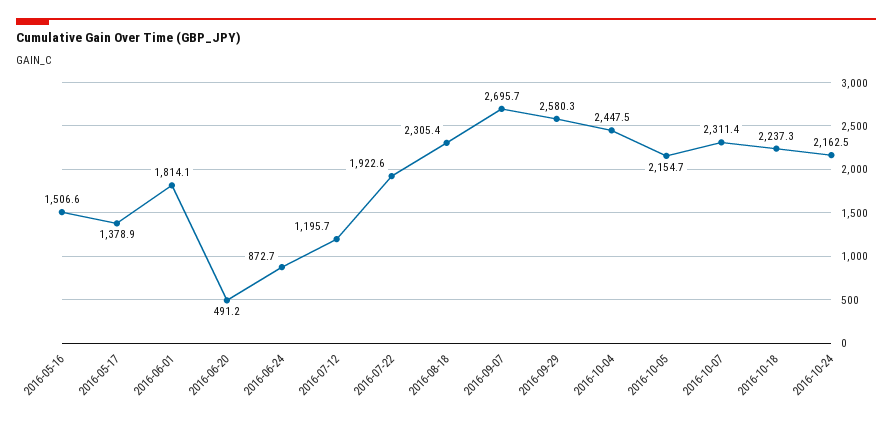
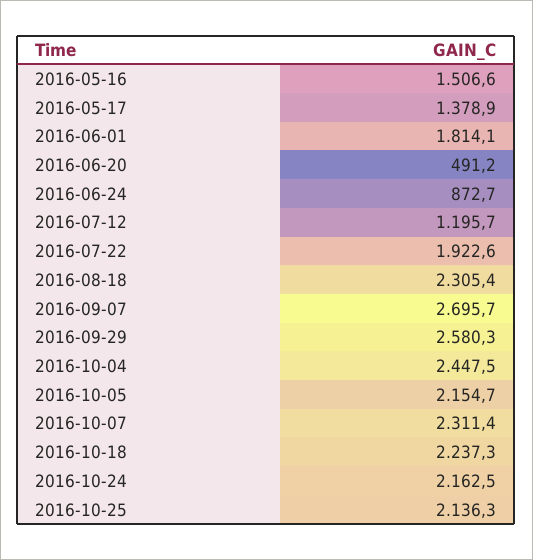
2016-10-25: none -> 2136.3

